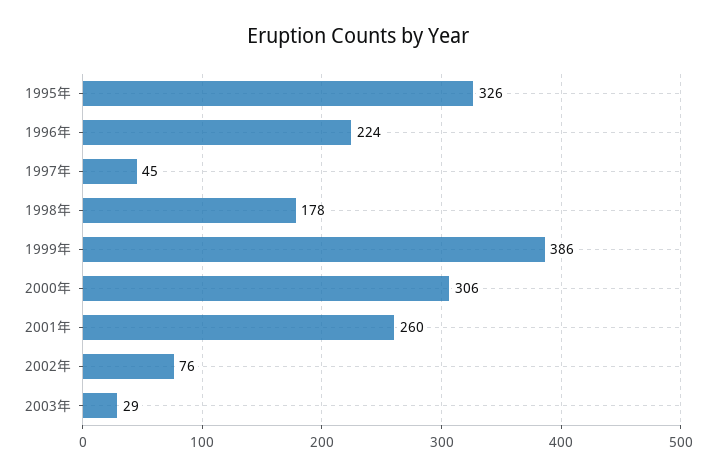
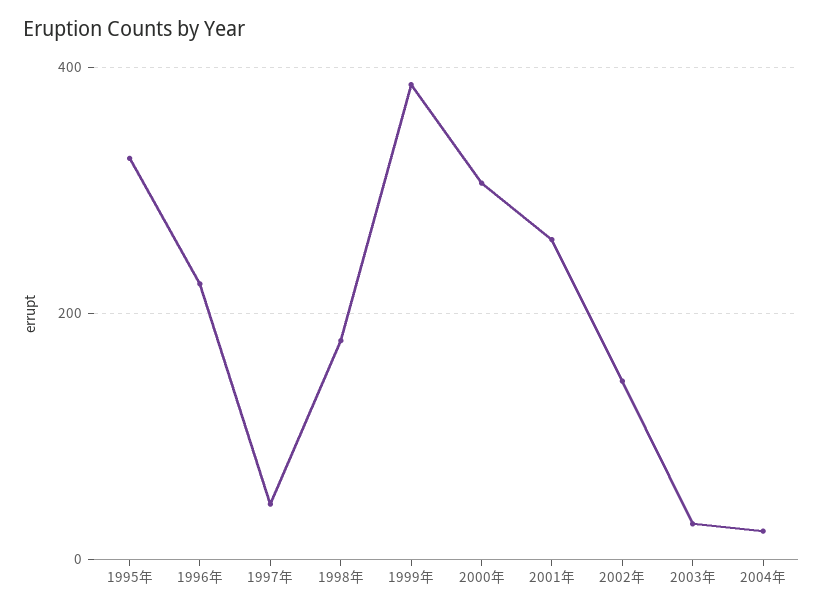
2002年: 76 -> 140
2004年: none -> 20

